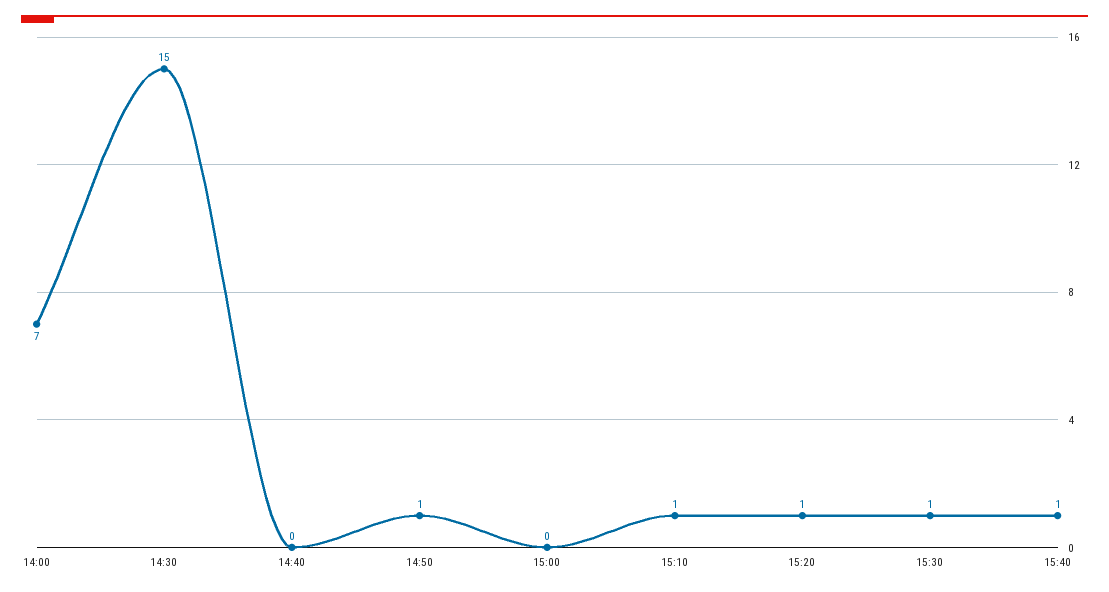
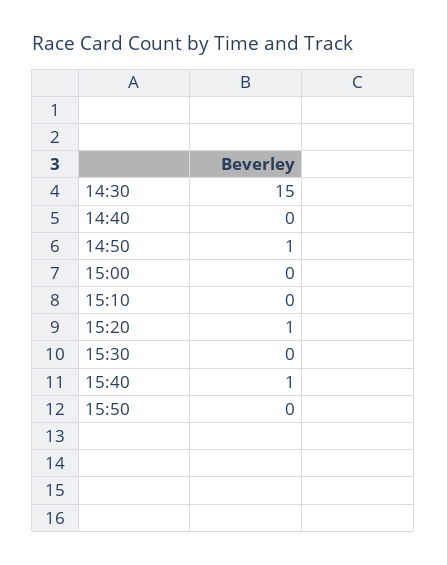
14:00: 7 -> none
15:10: 1 -> 0
15:30: 1 -> 0
15:50: none -> 0

